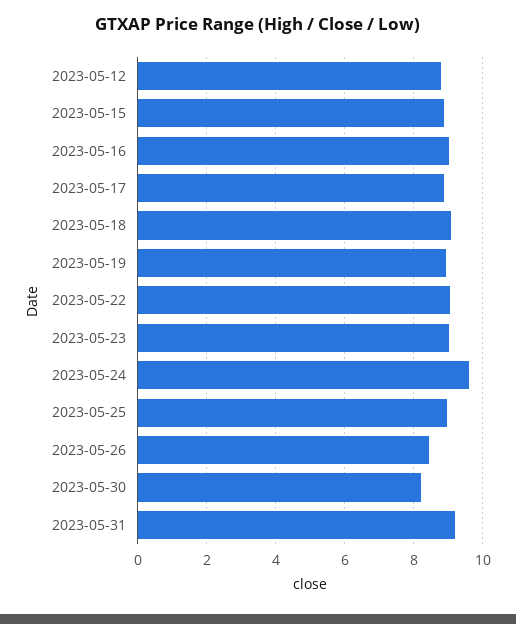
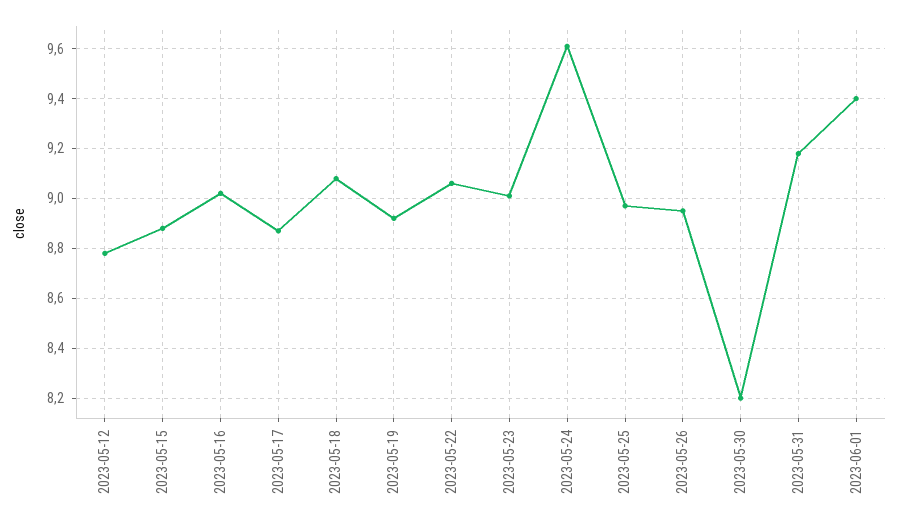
2023-05-26: 8.4 -> 8.95
2023-06-01: none -> 9.4

